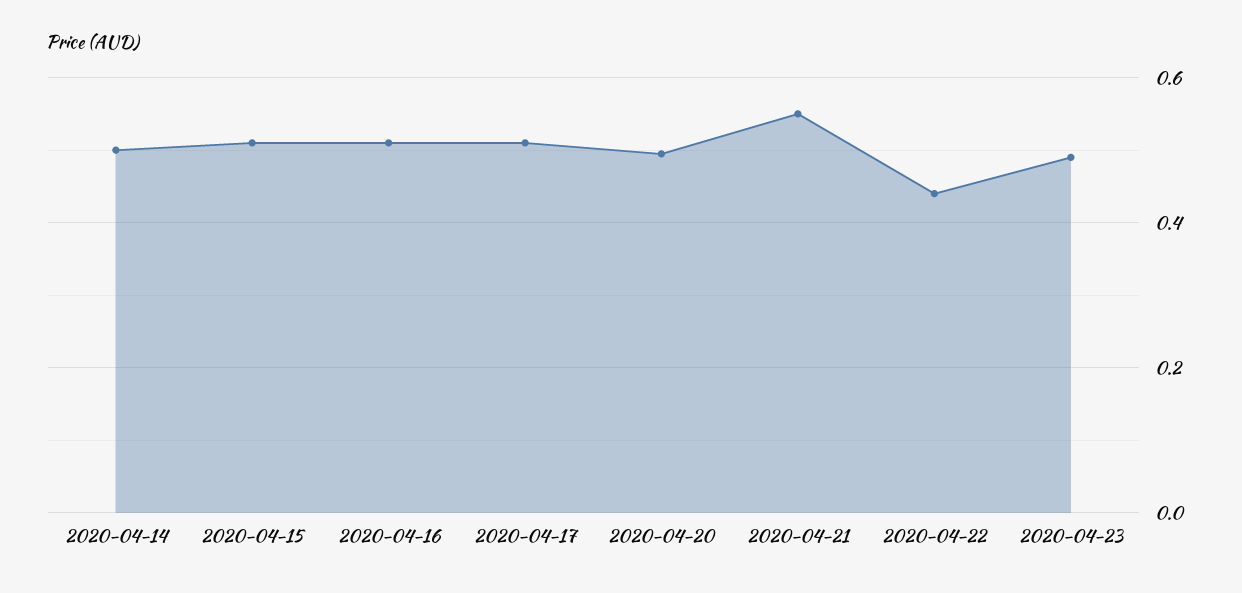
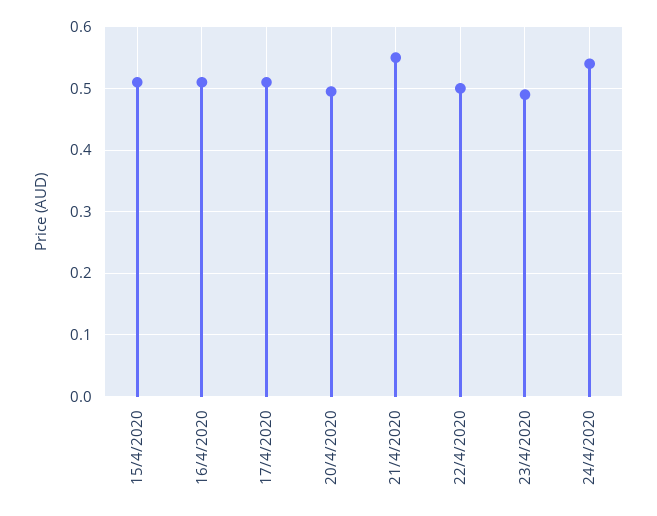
2020-04-14: 0.5 -> none
2020-04-22: 0.44 -> 0.5
24/4/2020: none -> 0.54

